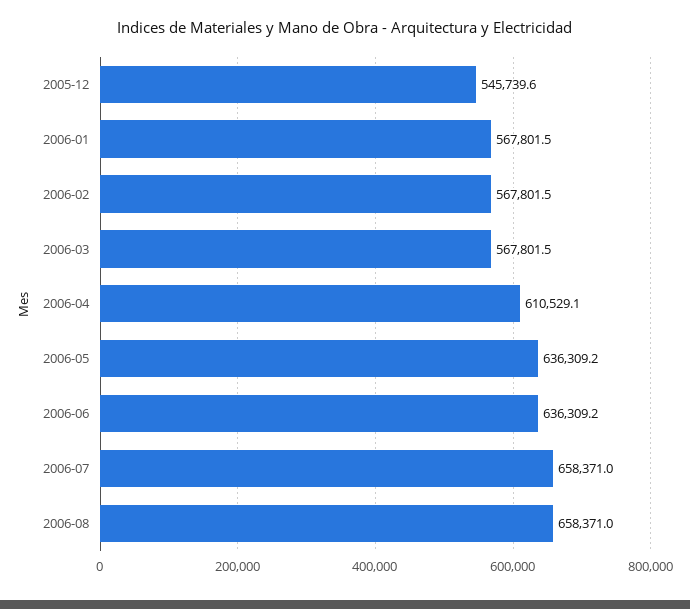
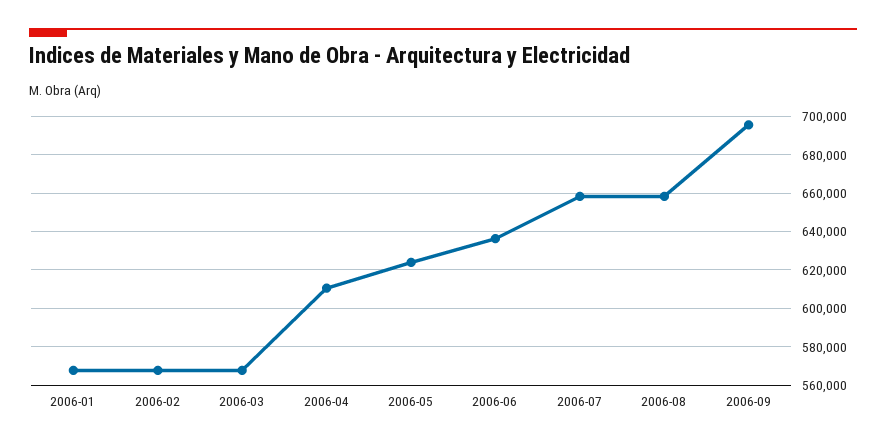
2005-12: 545739.6 -> none
2006-05: 636309.2 -> 625000
2006-09: none -> 695000

